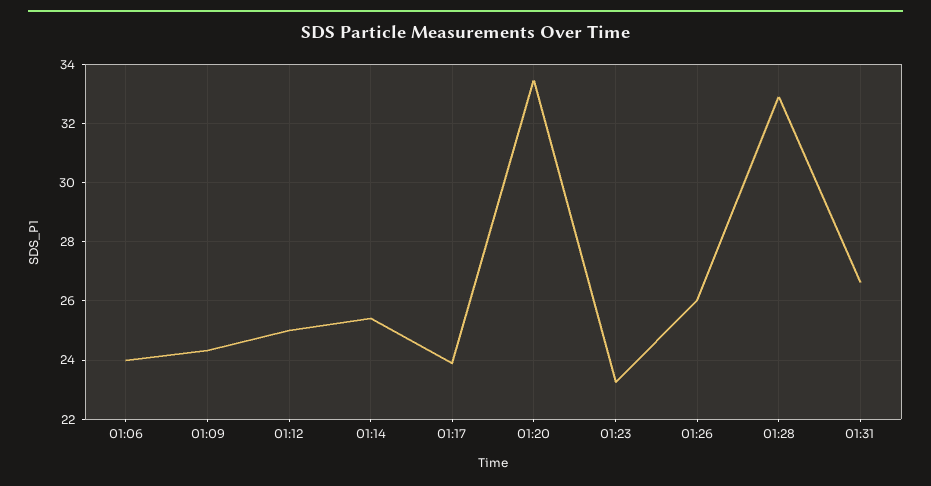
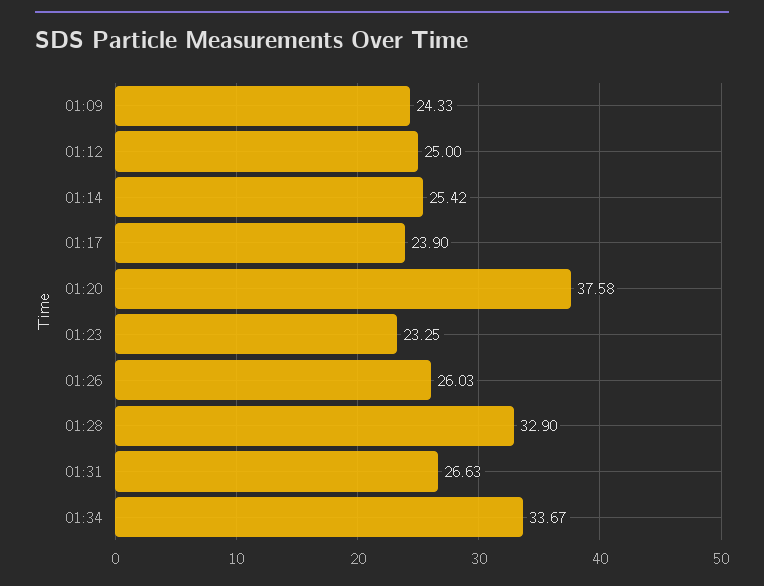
01:06: 24 -> none
01:20: 33.5 -> 37.58
01:34: none -> 33.67

